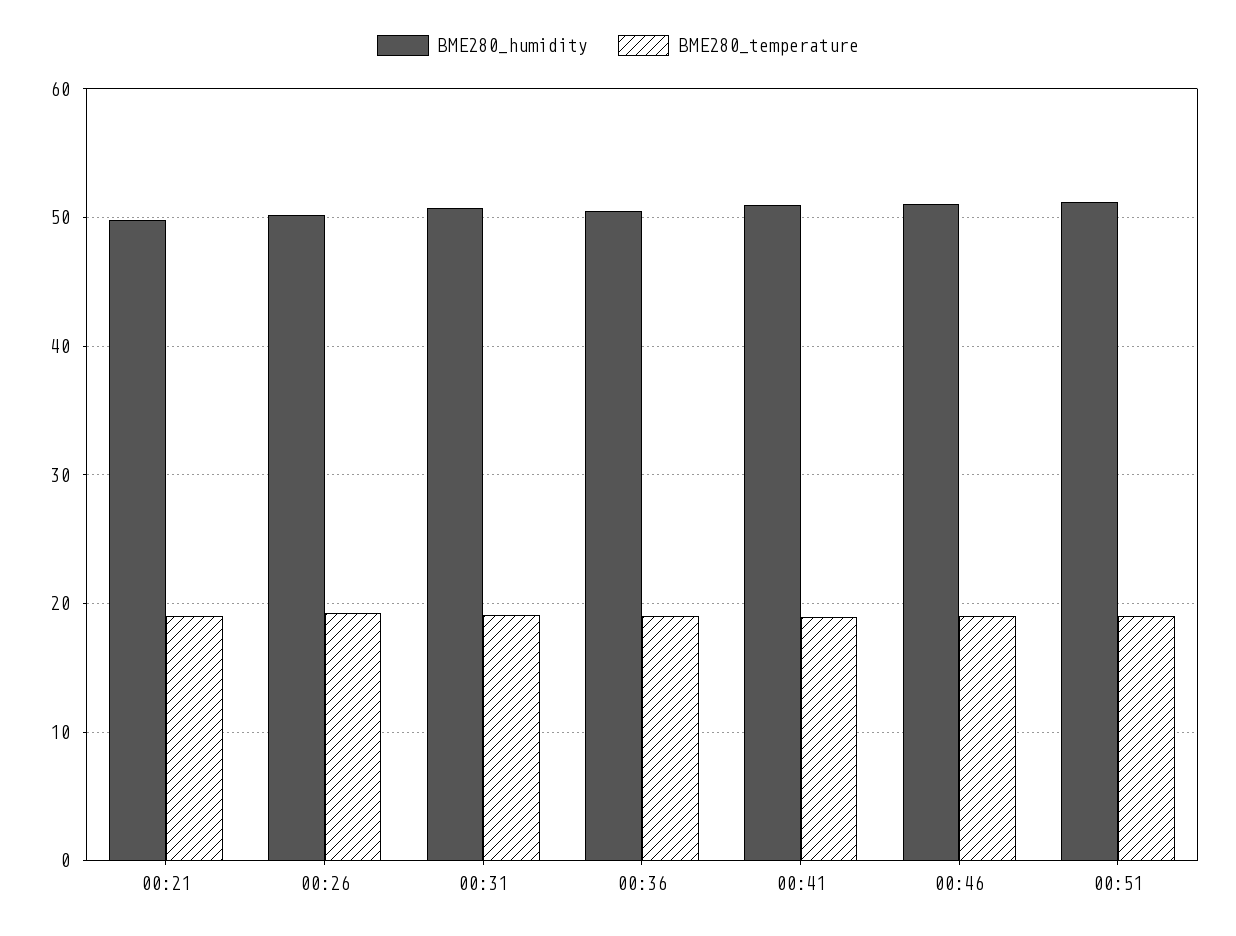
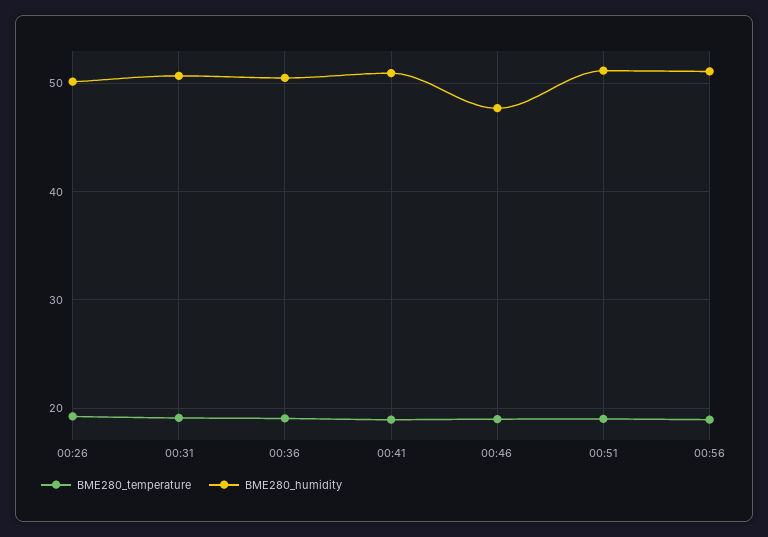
BME280_humidity, 00:21: 50 -> none
BME280_temperature, 00:21: 19 -> none
BME280_humidity, 00:46: 51 -> 48
BME280_temperature, 00:56: none -> 19
BME280_humidity, 00:56: none -> 51

